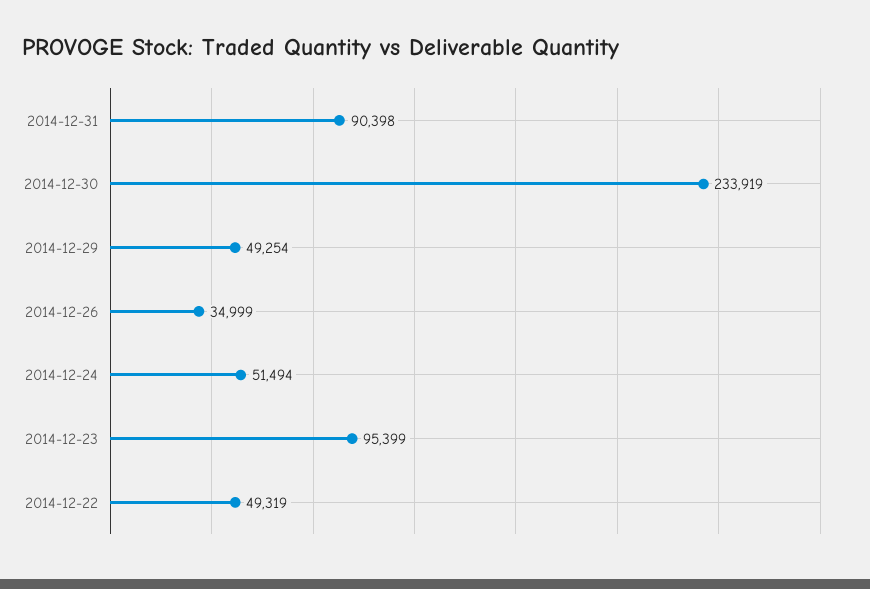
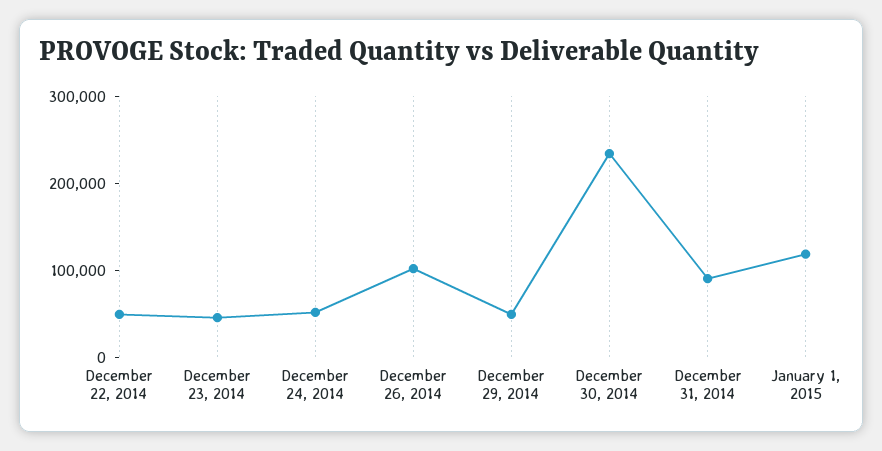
2014-12-26: 34999 -> 100000
2014-12-23: 95399 -> 40000
January 1, 2015: none -> 120000

